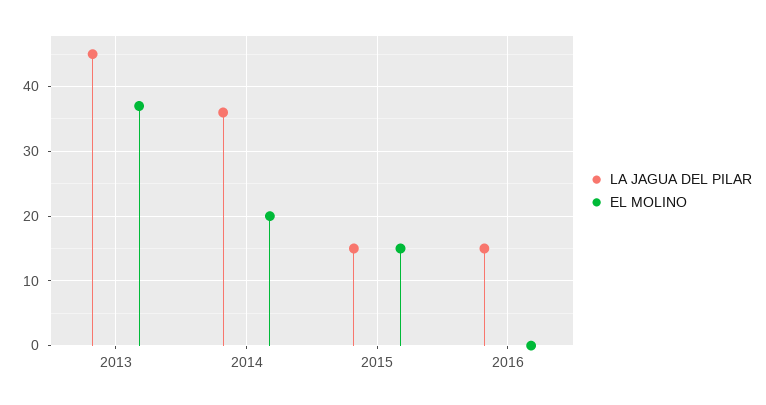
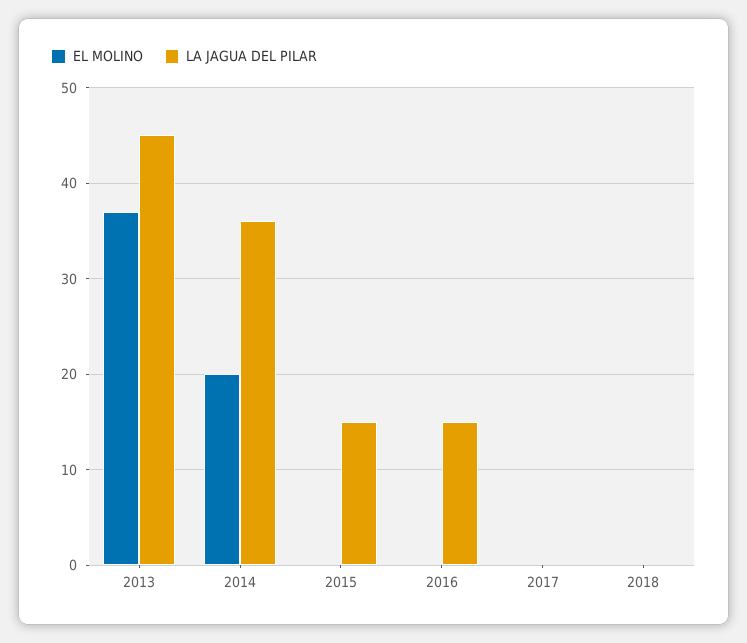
EL MOLINO, 2015: 15 -> 0
EL MOLINO, 2017: none -> 0
LA JAGUA DEL PILAR, 2017: none -> 0
EL MOLINO, 2018: none -> 0
LA JAGUA DEL PILAR, 2018: none -> 0

